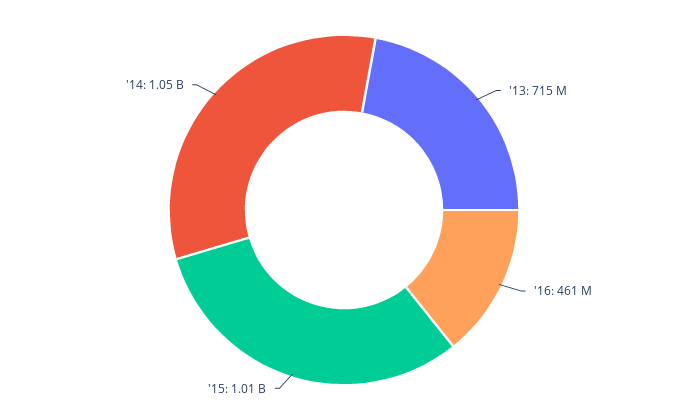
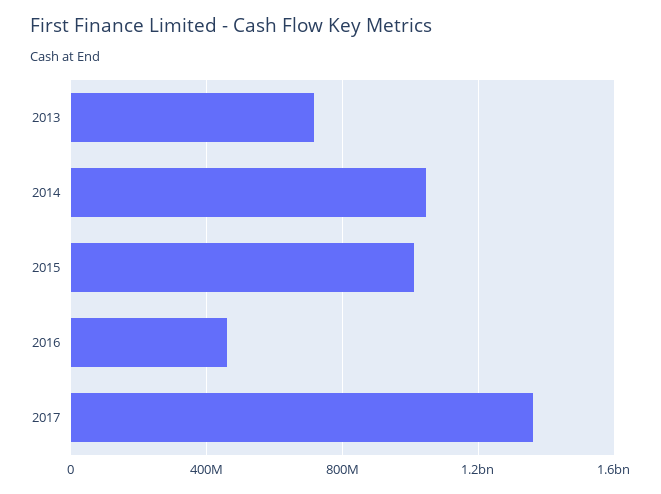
2017: none -> 1350000000

